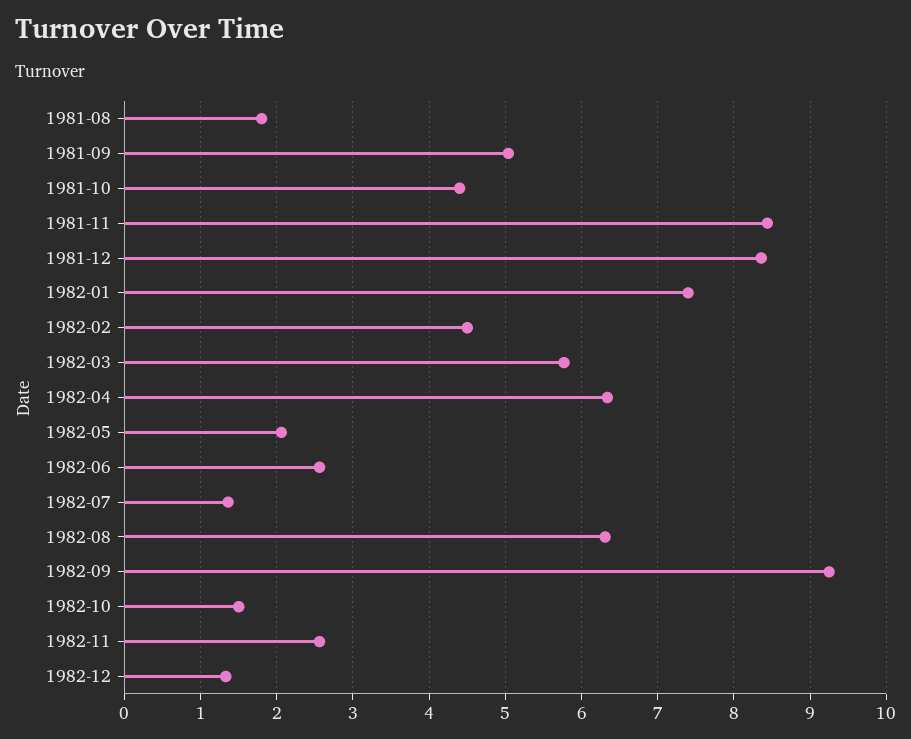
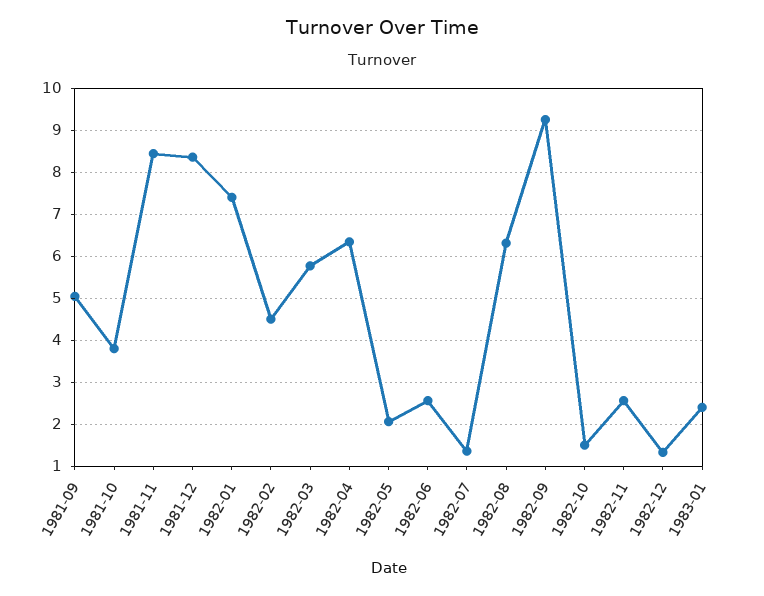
1981-08: 1.8 -> none
1981-10: 4.4 -> 3.8
1983-01: none -> 2.4

